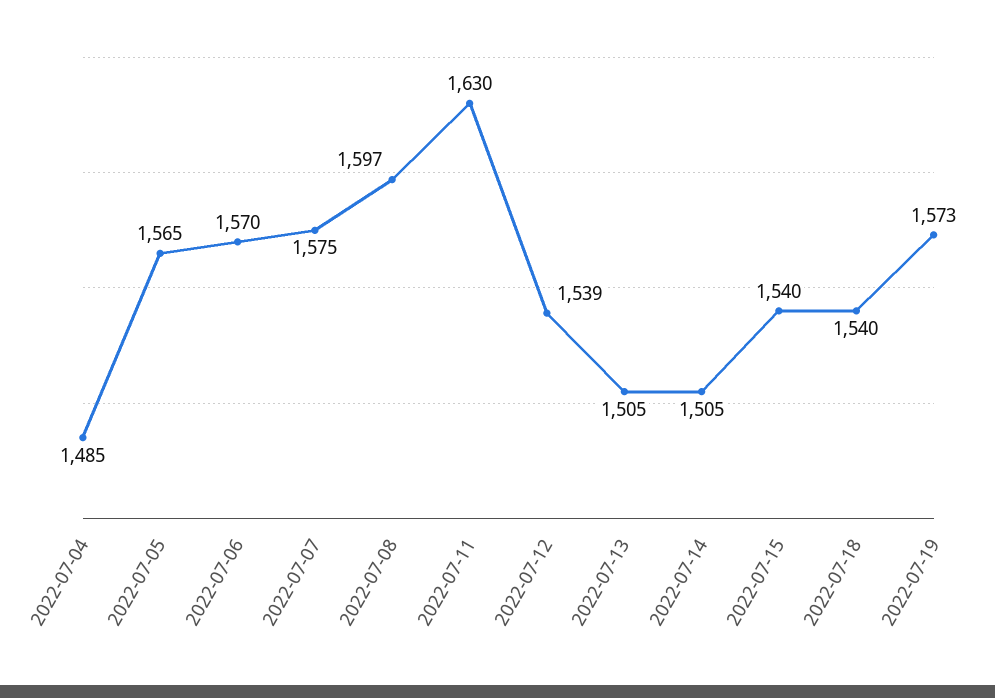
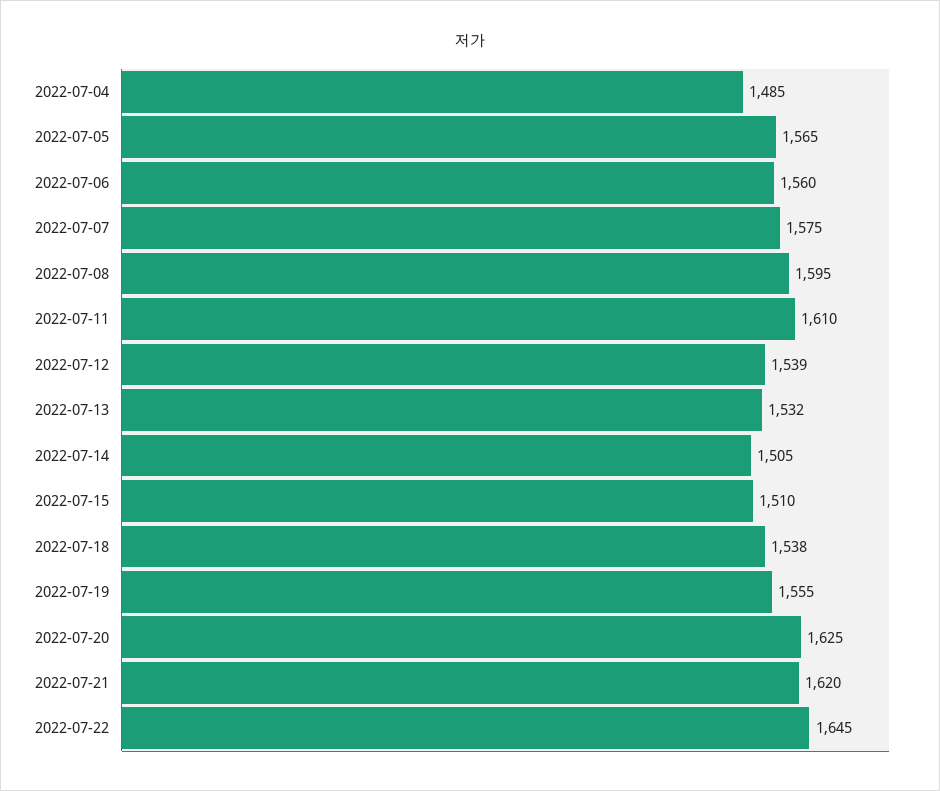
2022-07-06: 1570 -> 1560
2022-07-08: 1597 -> 1595
2022-07-11: 1630 -> 1610
2022-07-13: 1505 -> 1532
2022-07-15: 1540 -> 1510
2022-07-18: 1540 -> 1538
2022-07-19: 1573 -> 1555
2022-07-20: none -> 1625
2022-07-21: none -> 1620
2022-07-22: none -> 1645

